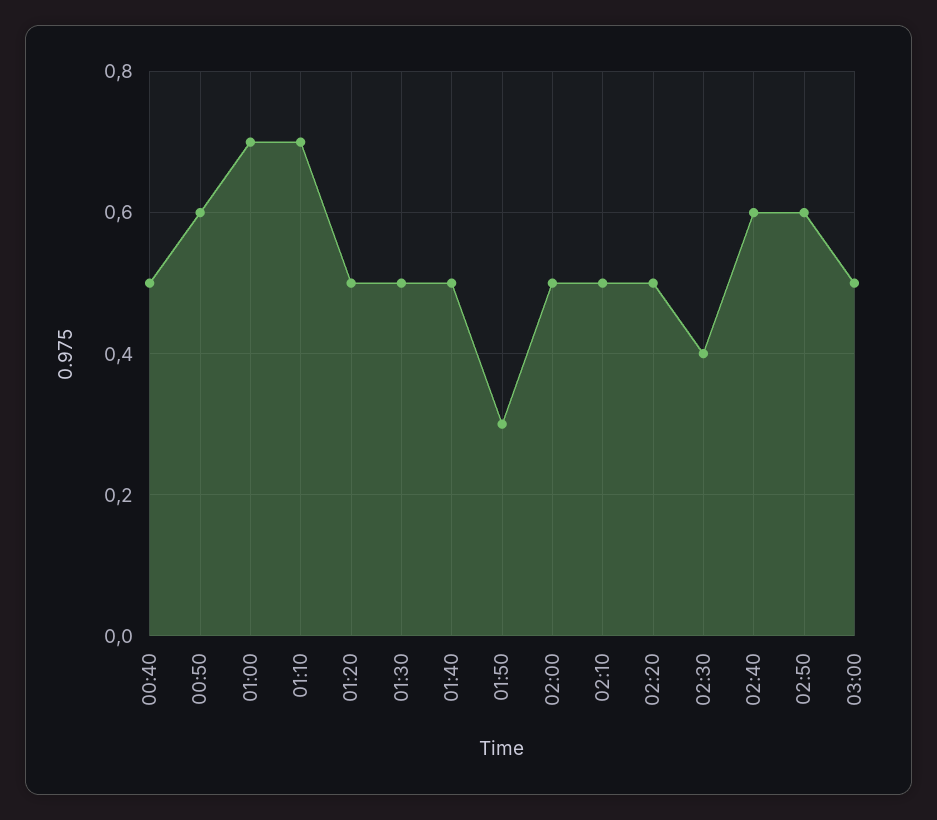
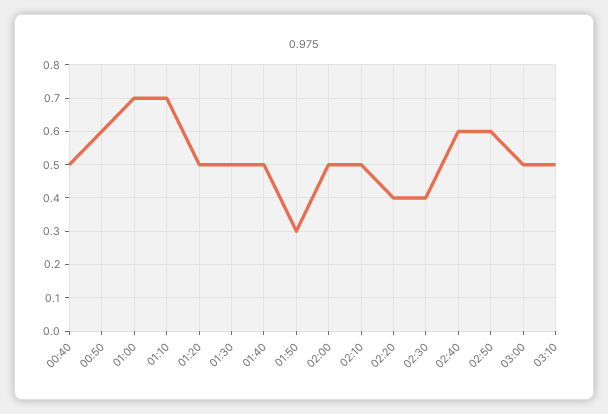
02:20: 0.5 -> 0.4
03:10: none -> 0.5

